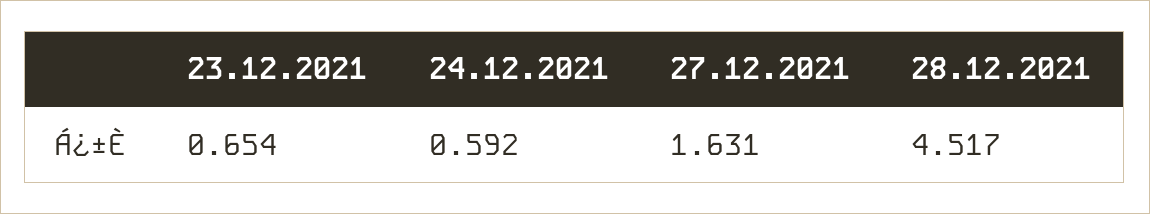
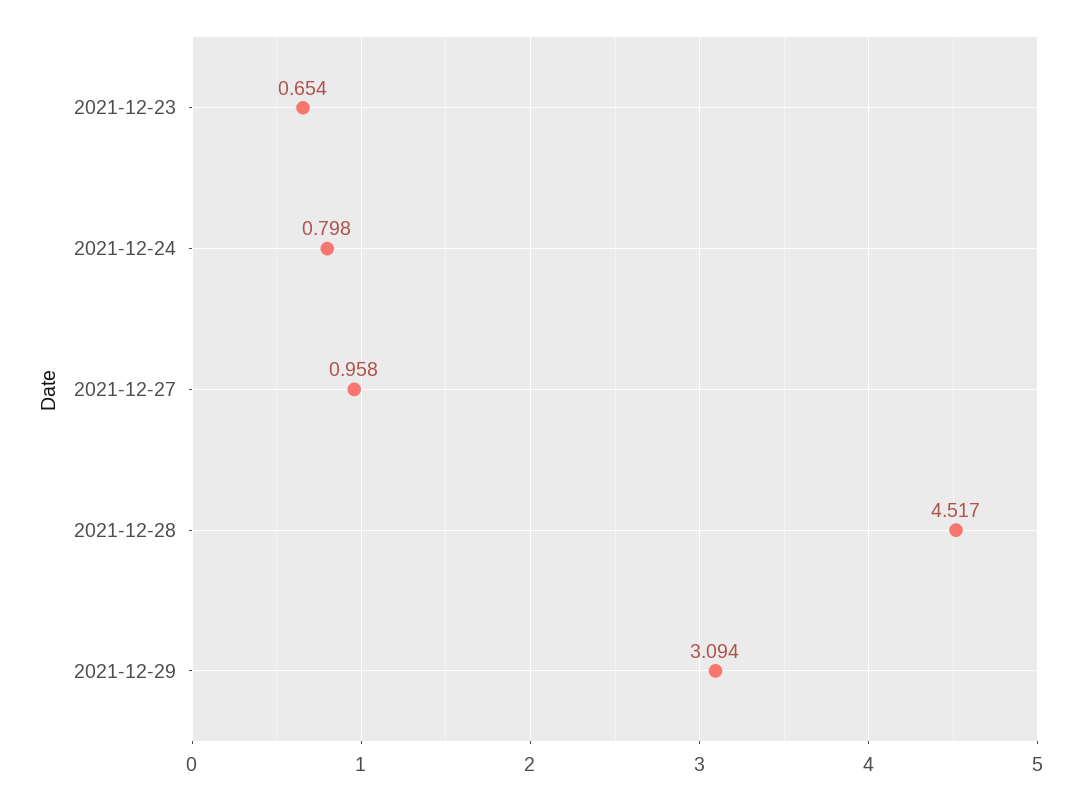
24.12.2021: 0.592 -> 0.798
27.12.2021: 1.631 -> 0.958
2021-12-29: none -> 3.094

